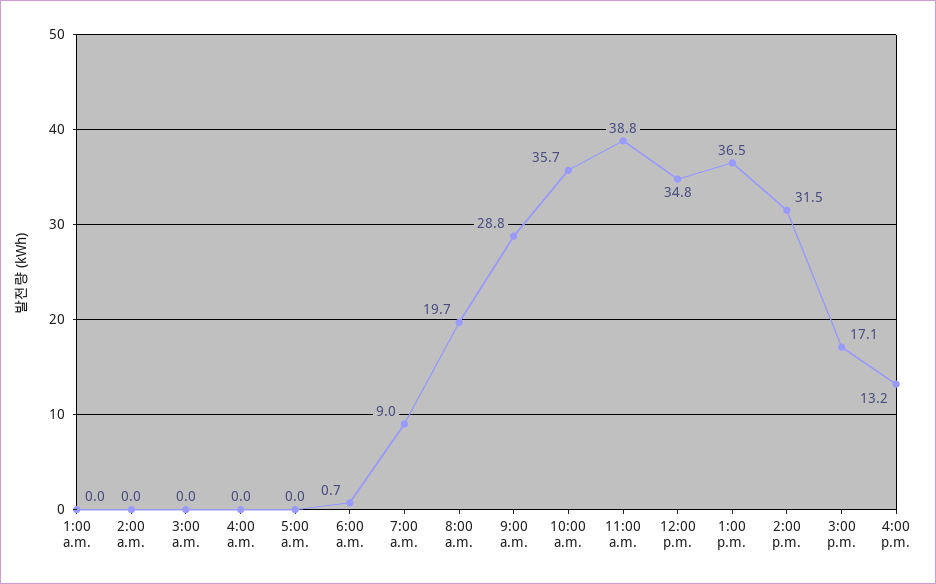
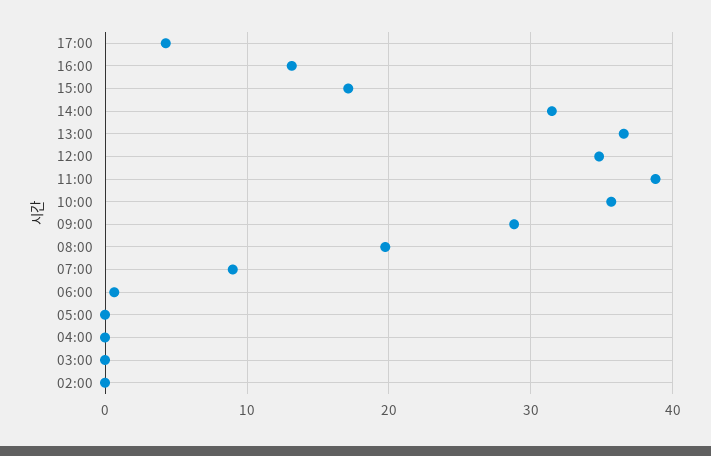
1:00 a.m.: 0 -> none
17:00: none -> 4

